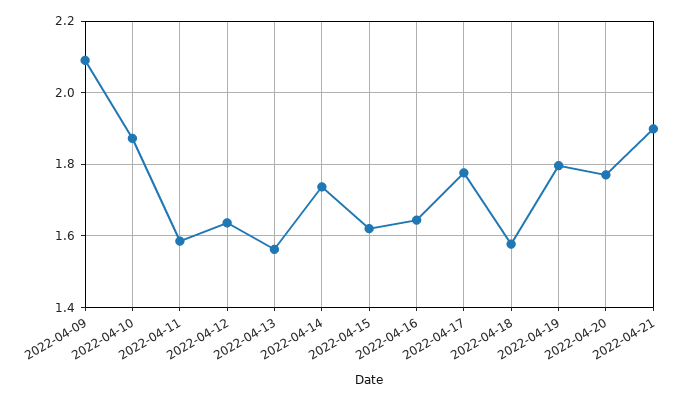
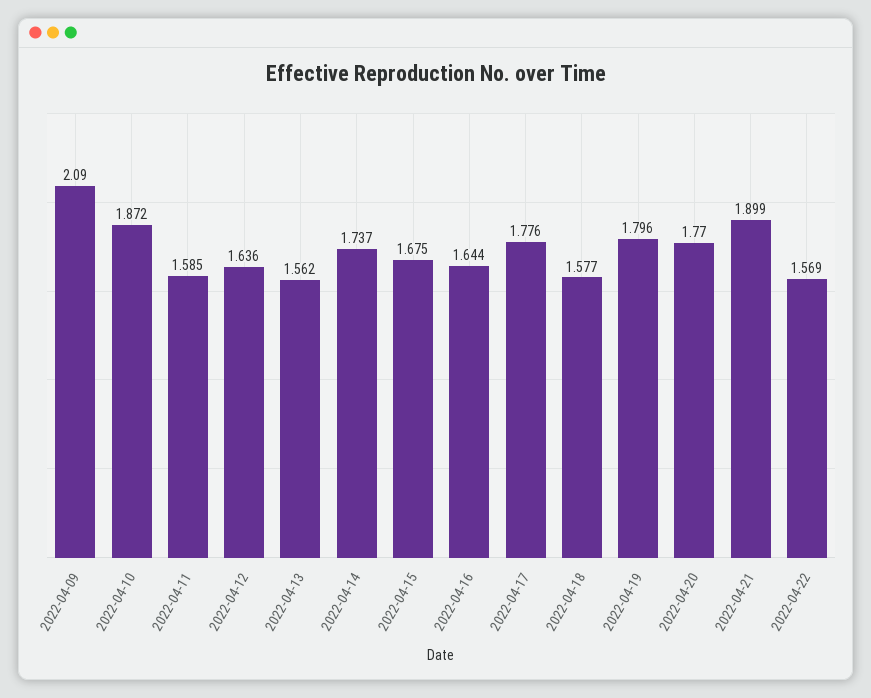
2022-04-15: 1.62 -> 1.675
2022-04-22: none -> 1.569

